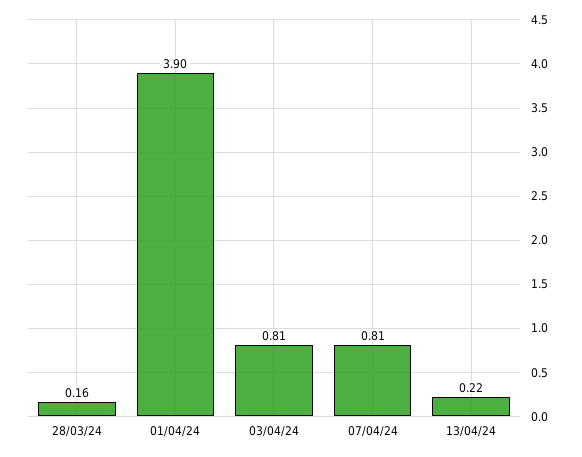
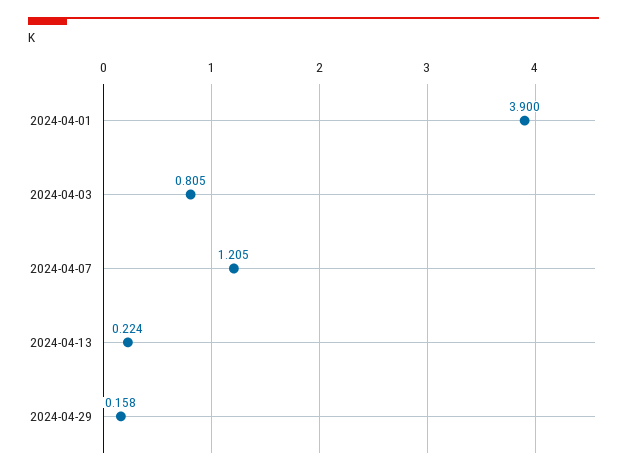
28/03/24: 0.16 -> none
07/04/24: 0.81 -> 1.205
2024-04-29: none -> 0.158

